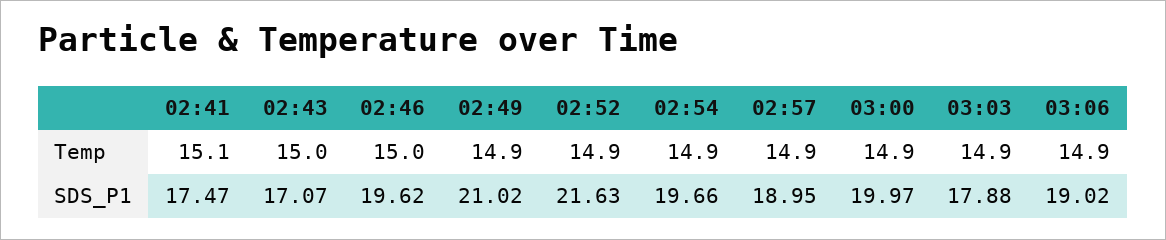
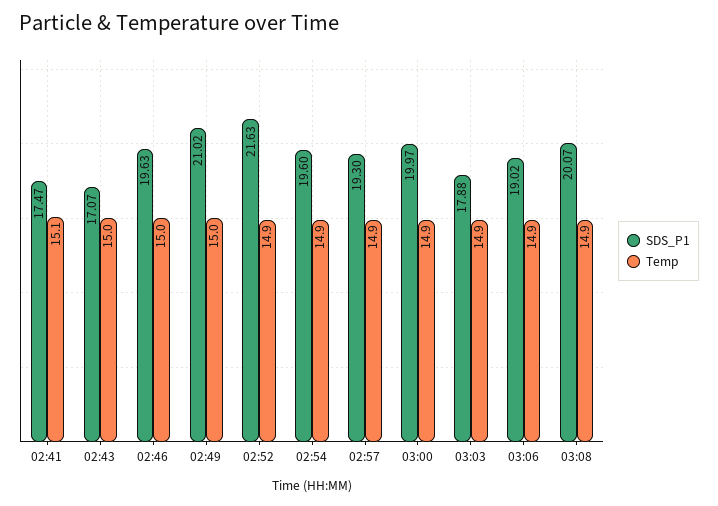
Temp, 02:49: 14.9 -> 15
SDS_P1, 02:46: 19.62 -> 19.63
SDS_P1, 02:54: 19.66 -> 19.6
SDS_P1, 02:57: 18.95 -> 19.3
SDS_P1, 03:08: none -> 20.07
Temp, 03:08: none -> 14.9

